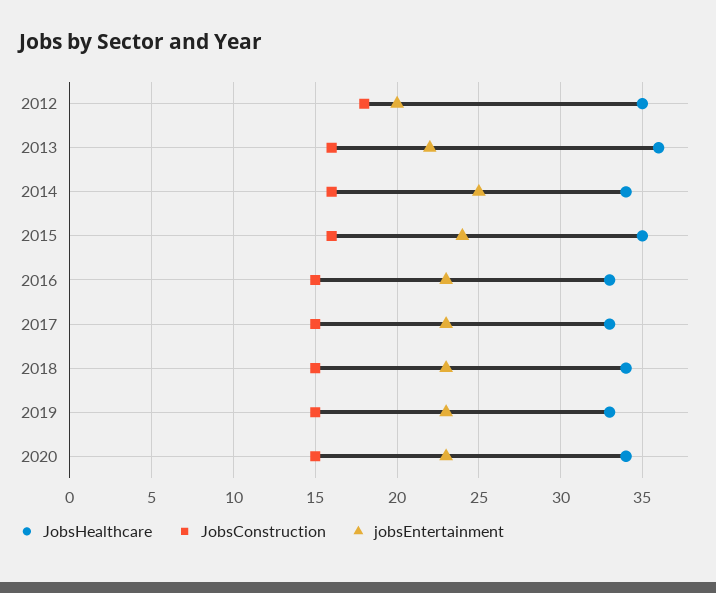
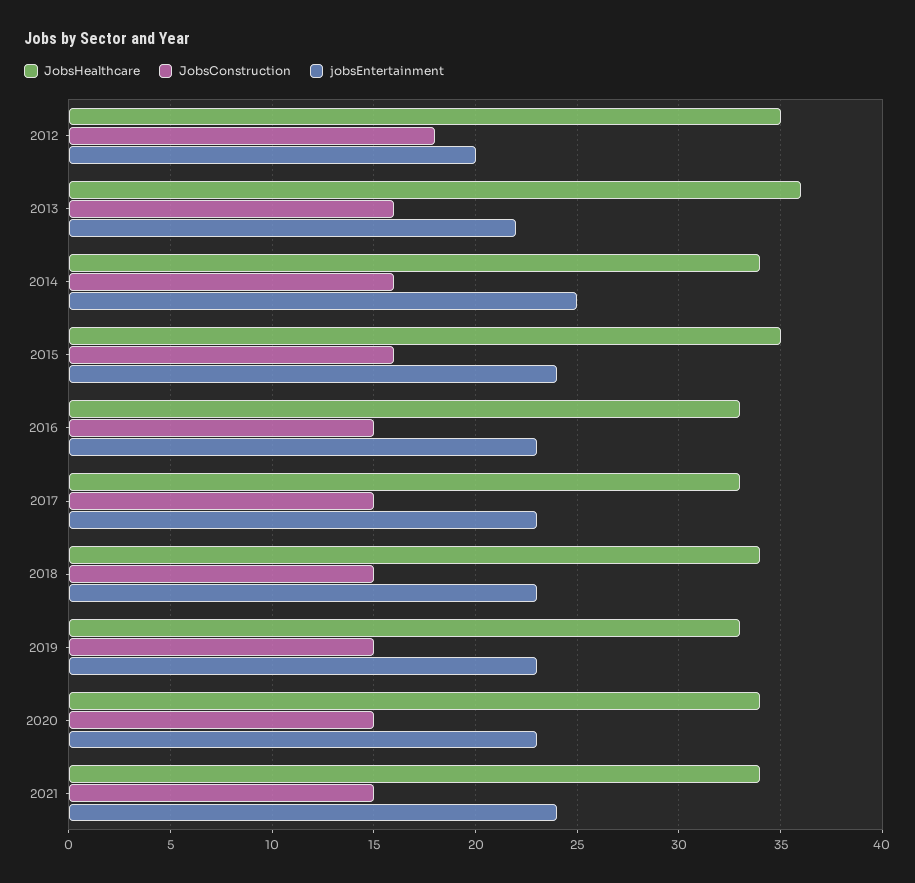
JobsHealthcare, 2021: none -> 34
JobsConstruction, 2021: none -> 15
jobsEntertainment, 2021: none -> 24

